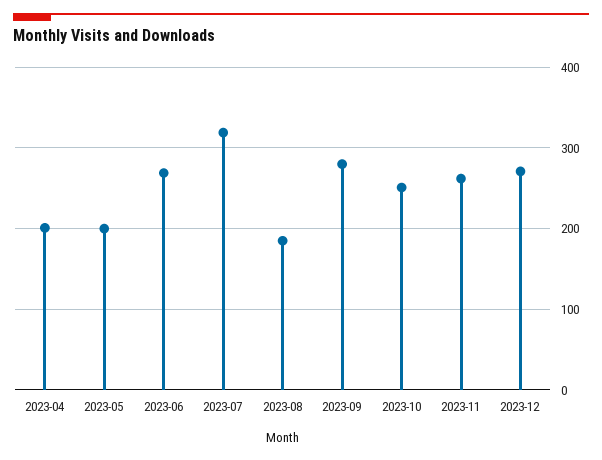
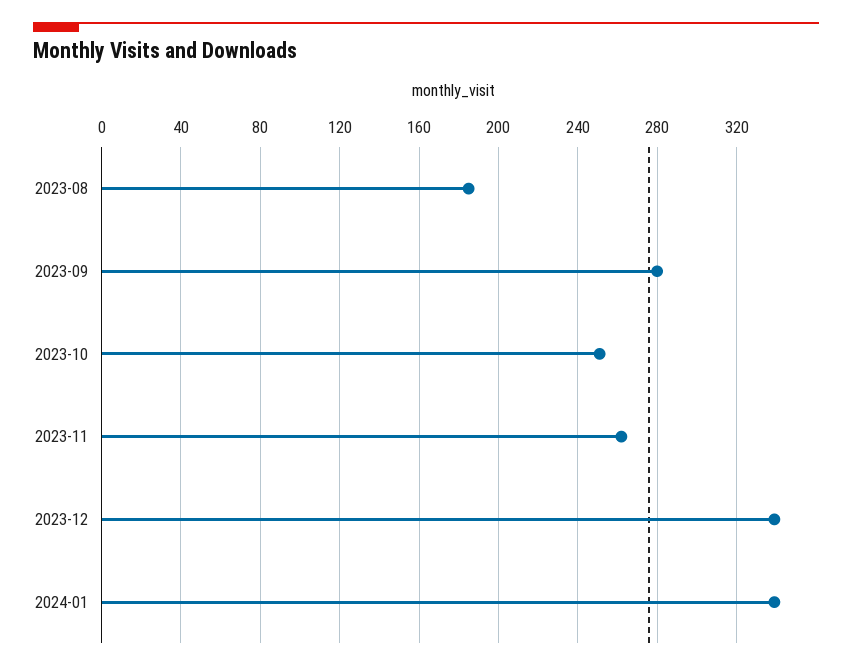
2023-04: 200 -> none
2023-05: 200 -> none
2023-06: 270 -> none
2023-07: 320 -> none
2023-12: 270 -> 340
2024-01: none -> 340

